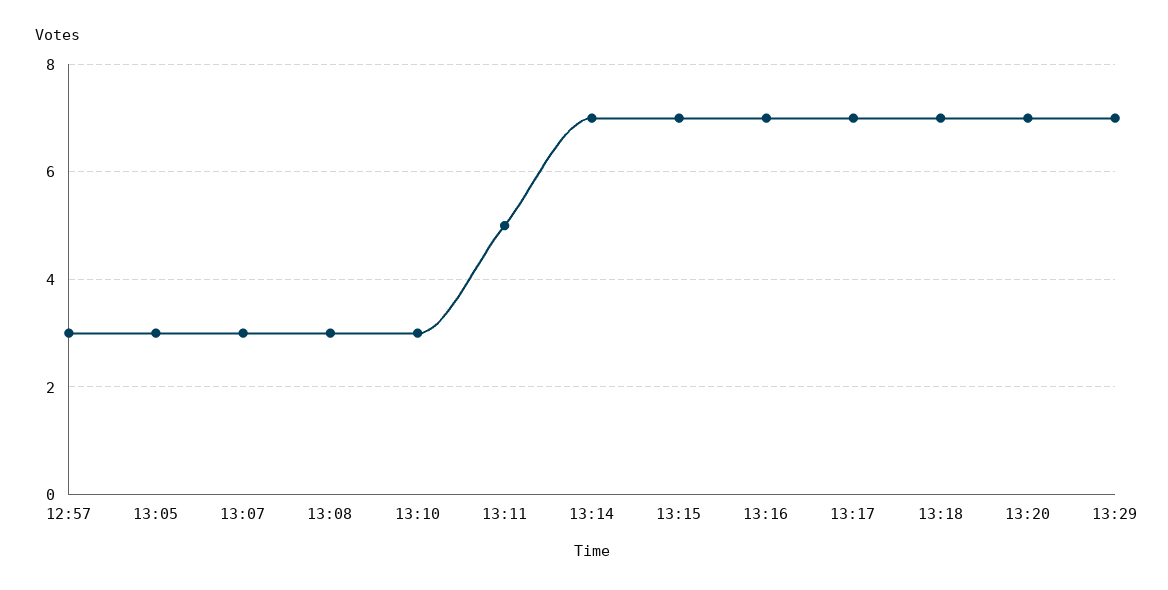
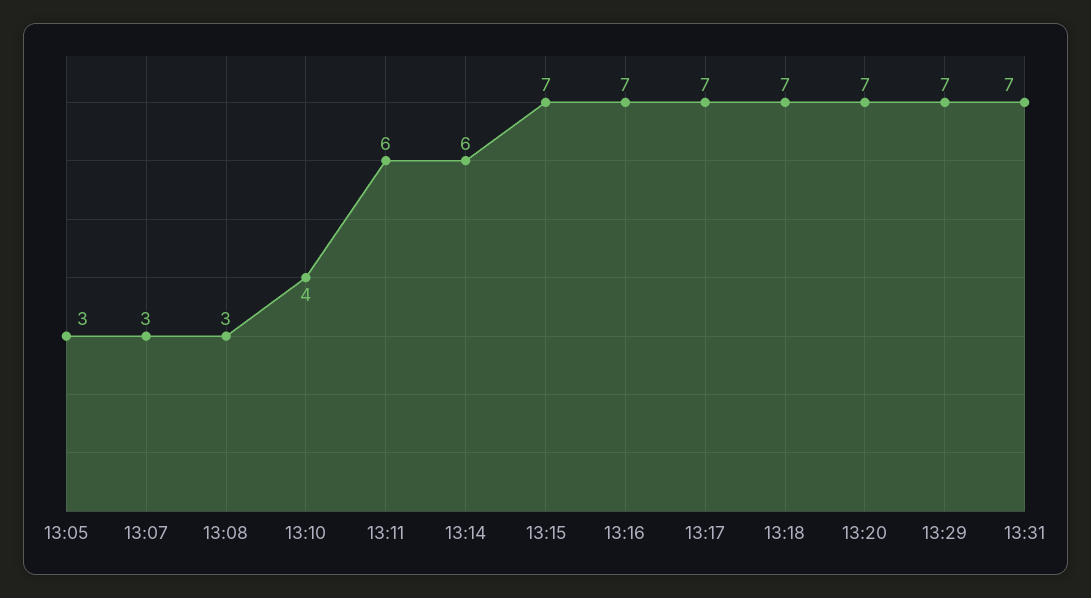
12:57: 3 -> none
13:10: 3 -> 4
13:11: 5 -> 6
13:14: 7 -> 6
13:31: none -> 7

